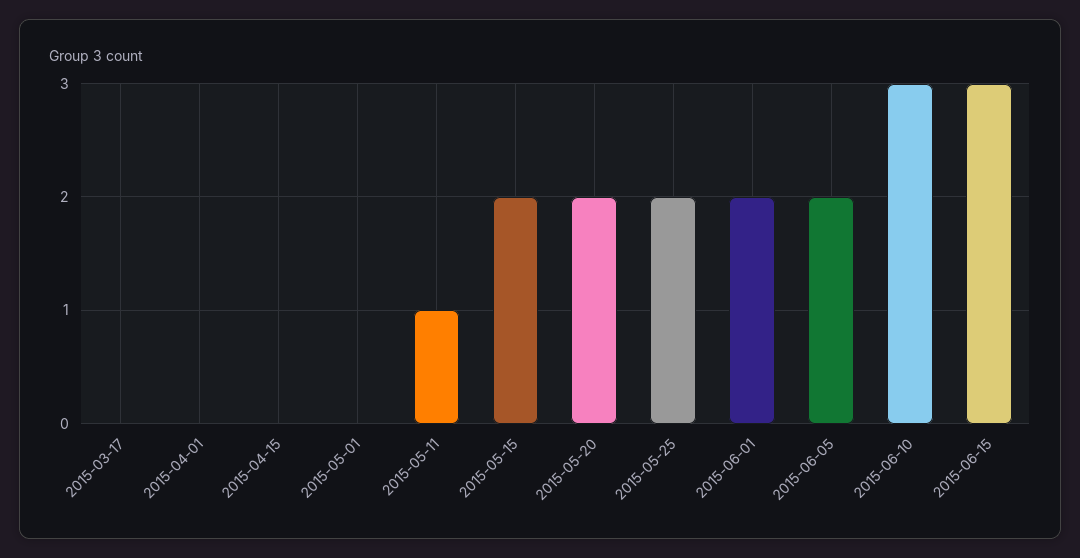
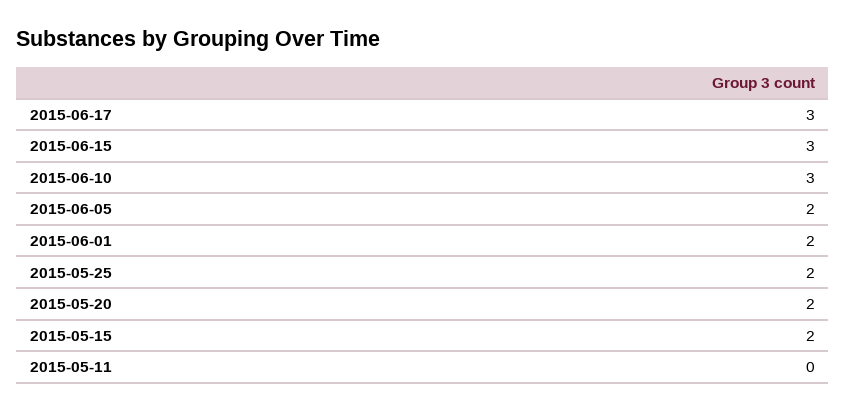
2015-03-17: 0 -> none
2015-04-01: 0 -> none
2015-04-15: 0 -> none
2015-05-01: 0 -> none
2015-05-11: 1 -> 0
2015-06-17: none -> 3

